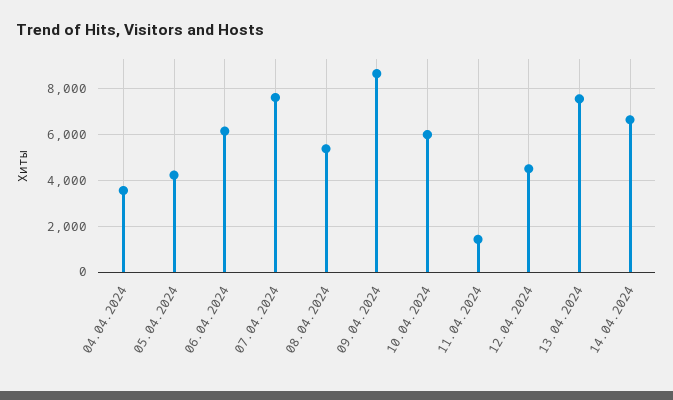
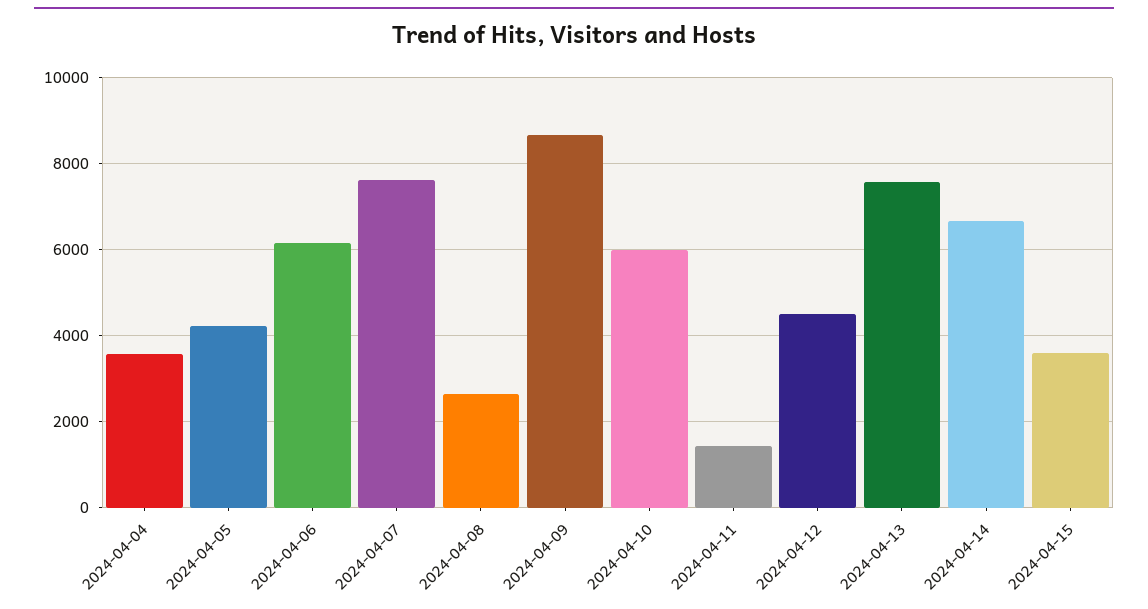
08.04.2024: 5500 -> 2600
2024-04-15: none -> 3600

